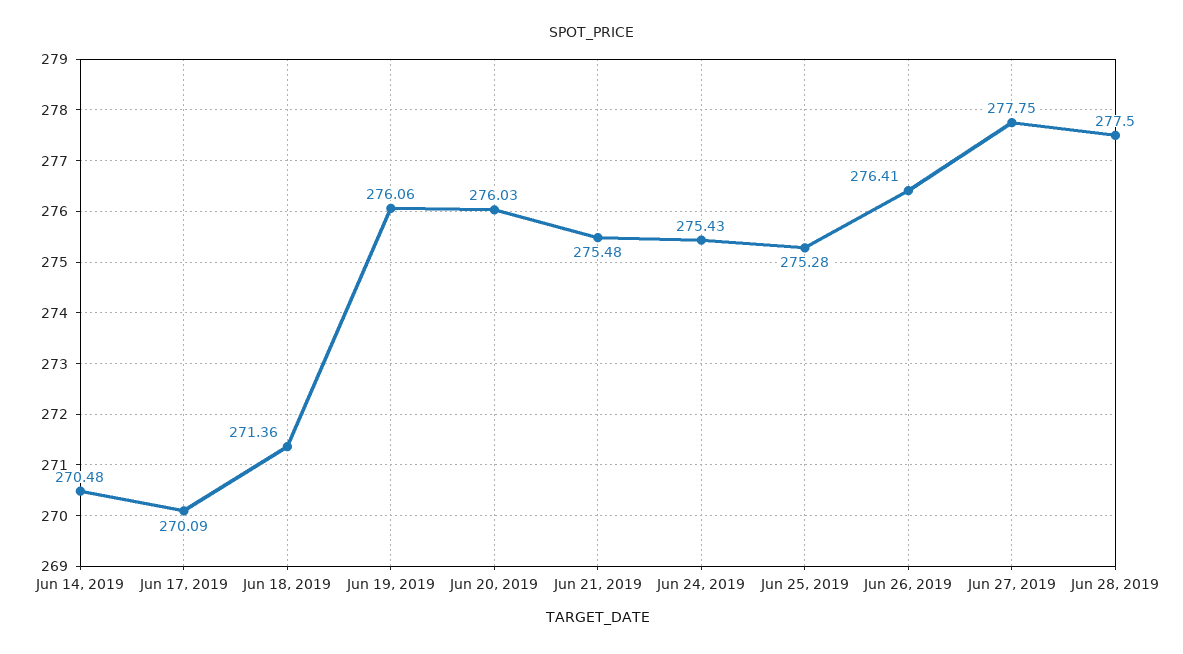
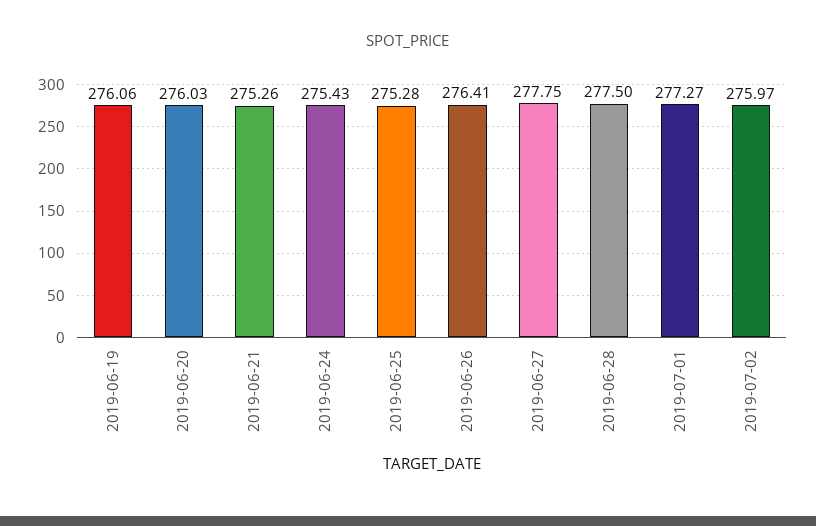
Jun 14, 2019: 270.48 -> none
Jun 17, 2019: 270.09 -> none
Jun 18, 2019: 271.36 -> none
Jun 21, 2019: 275.48 -> 275.26
2019-07-01: none -> 277.27
2019-07-02: none -> 275.97

